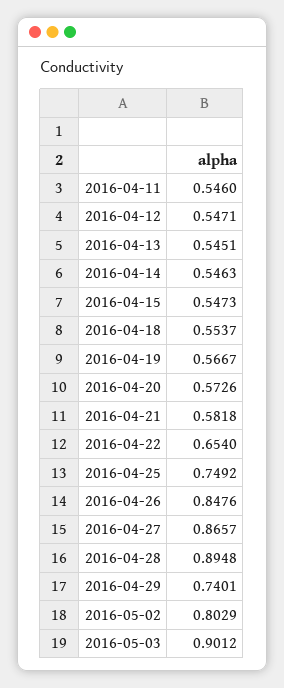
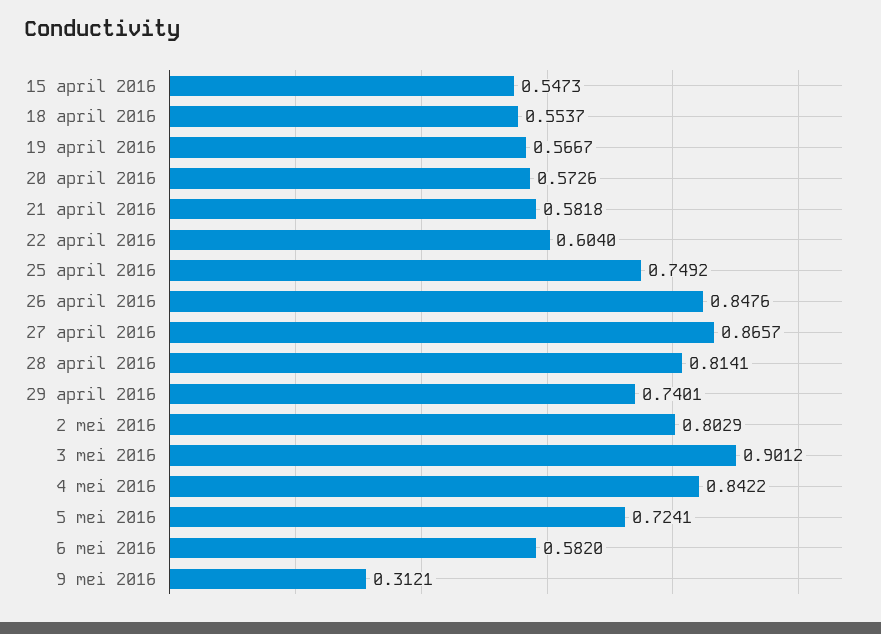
2016-04-11: 0.546 -> none
2016-04-12: 0.5471 -> none
2016-04-13: 0.5451 -> none
2016-04-14: 0.5463 -> none
2016-04-22: 0.654 -> 0.604
2016-04-28: 0.8948 -> 0.8141
4 mei 2016: none -> 0.8422
5 mei 2016: none -> 0.7241
6 mei 2016: none -> 0.582
9 mei 2016: none -> 0.3121

